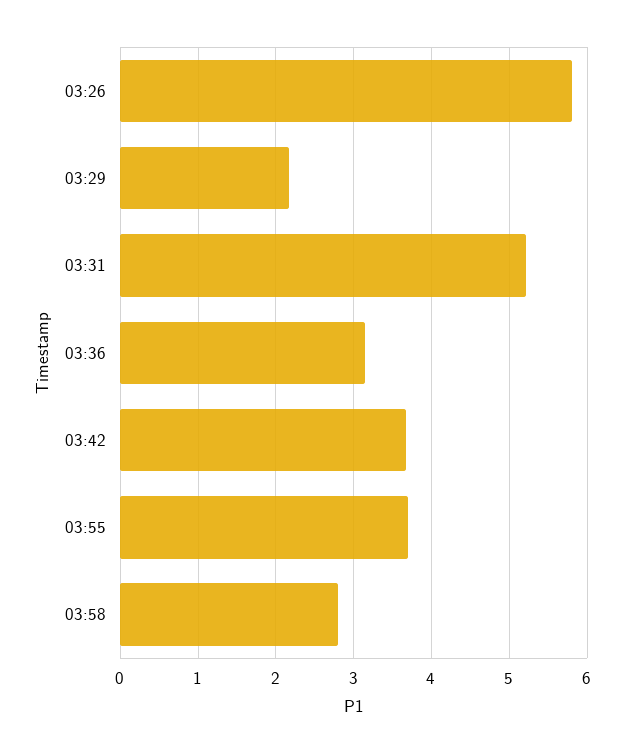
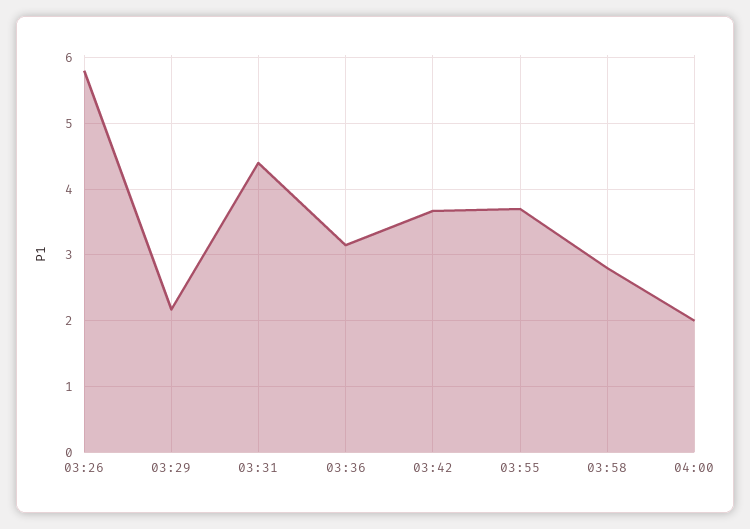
03:31: 5.2 -> 4.4
04:00: none -> 2

